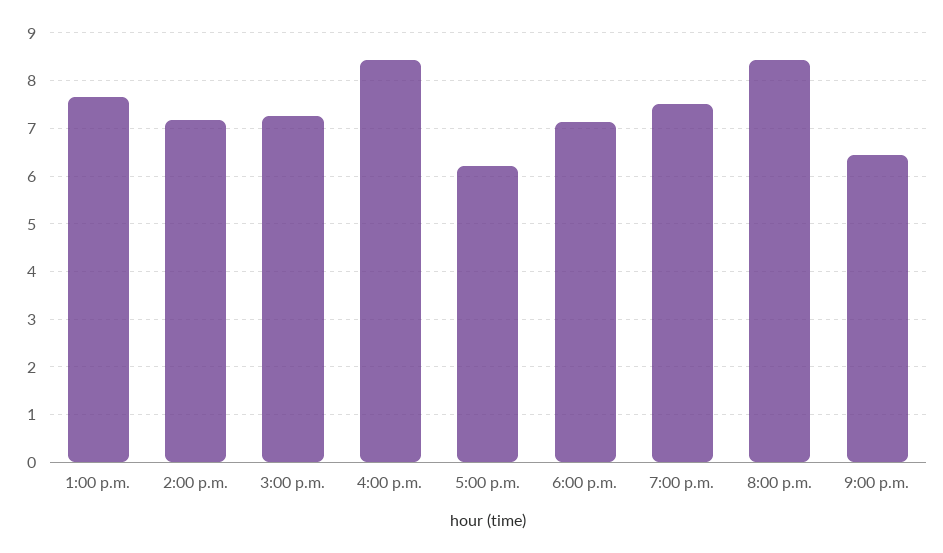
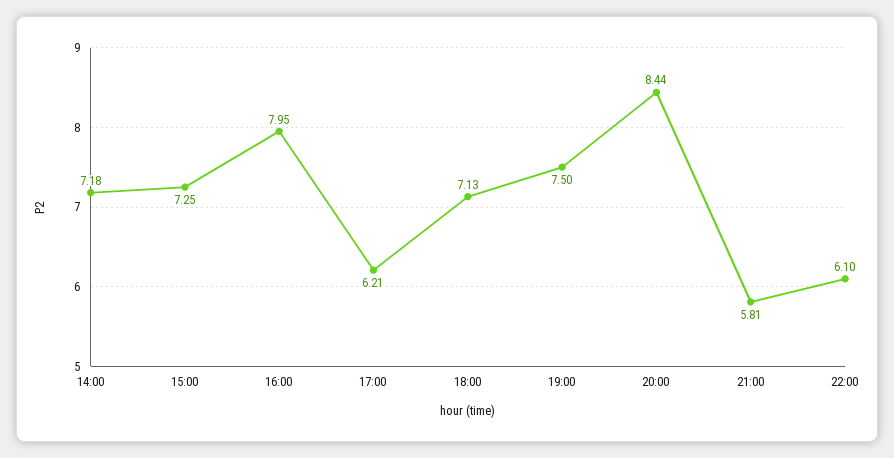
1:00 p.m.: 7.6 -> none
4:00 p.m.: 8.4 -> 7.95
9:00 p.m.: 6.4 -> 5.81
22:00: none -> 6.1

